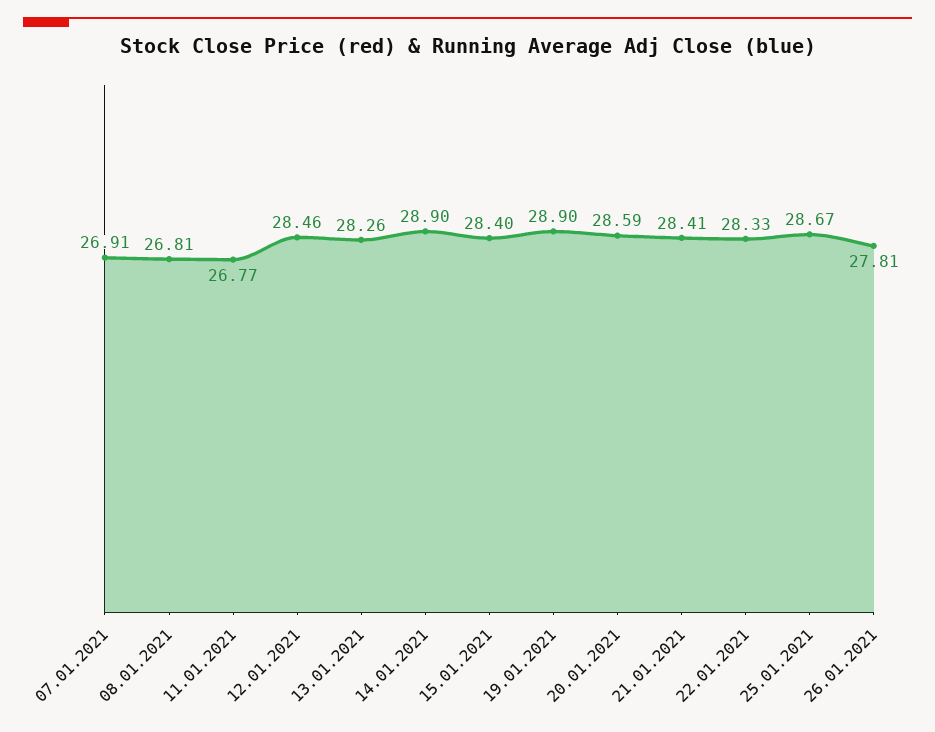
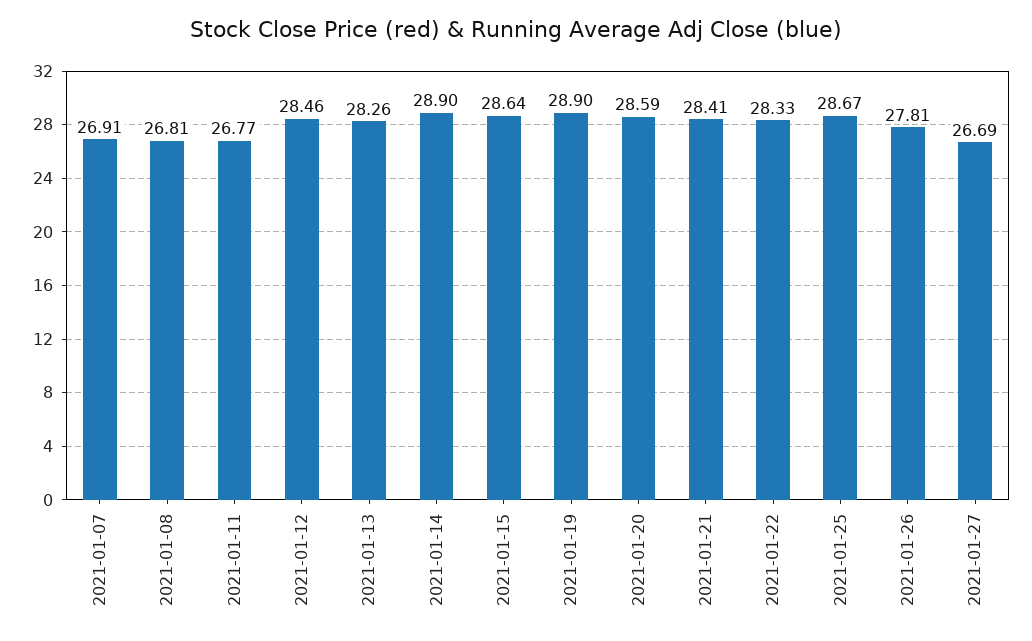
15.01.2021: 28.4 -> 28.64
2021-01-27: none -> 26.69

